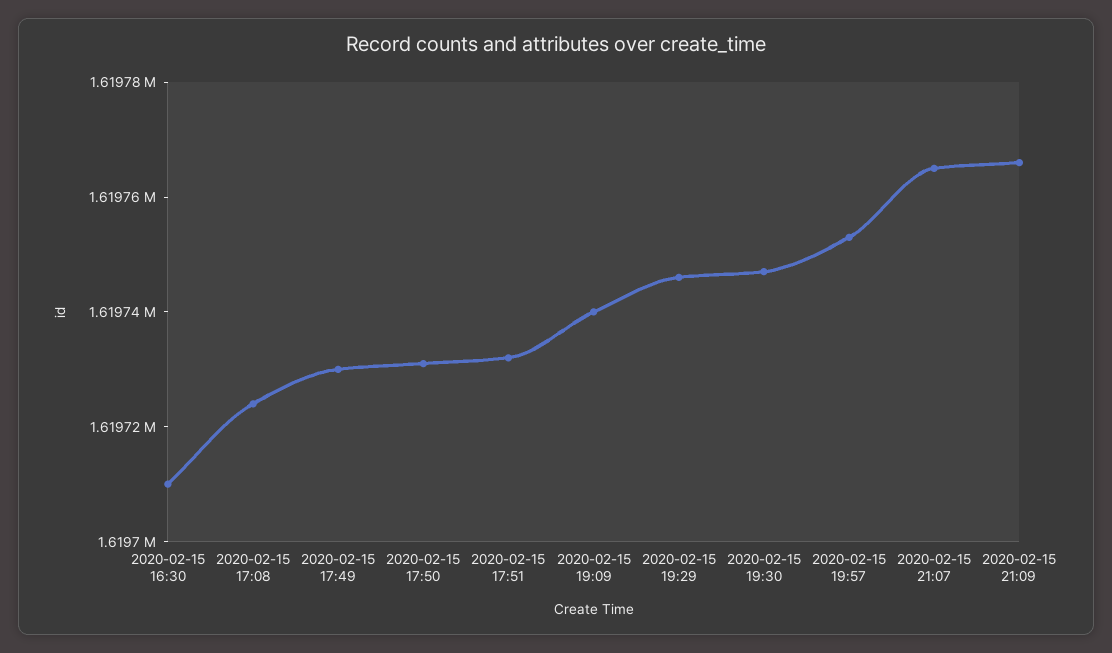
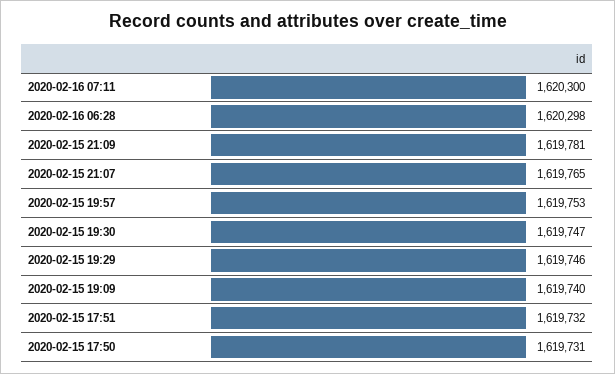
2020-02-15 16:30: 1619710 -> none
2020-02-15 17:08: 1619725 -> none
2020-02-15 17:49: 1619730 -> none
2020-02-15 21:09: 1619765 -> 1619781
2020-02-16 07:11: none -> 1620300
2020-02-16 06:28: none -> 1620298

